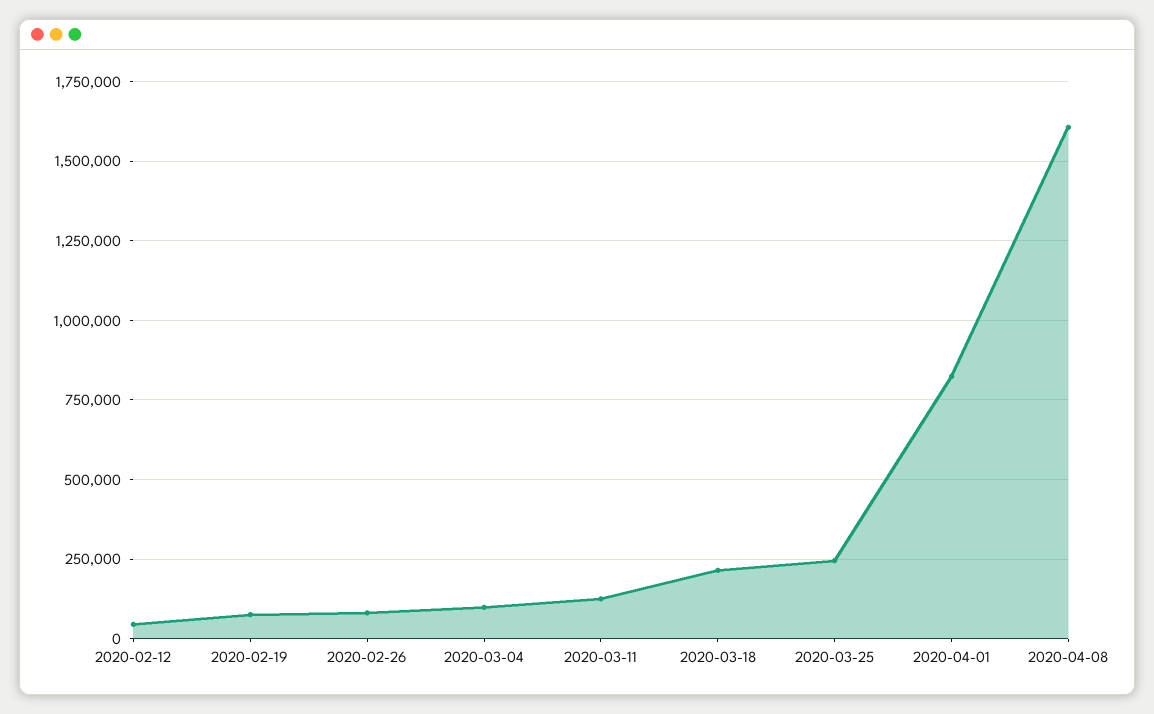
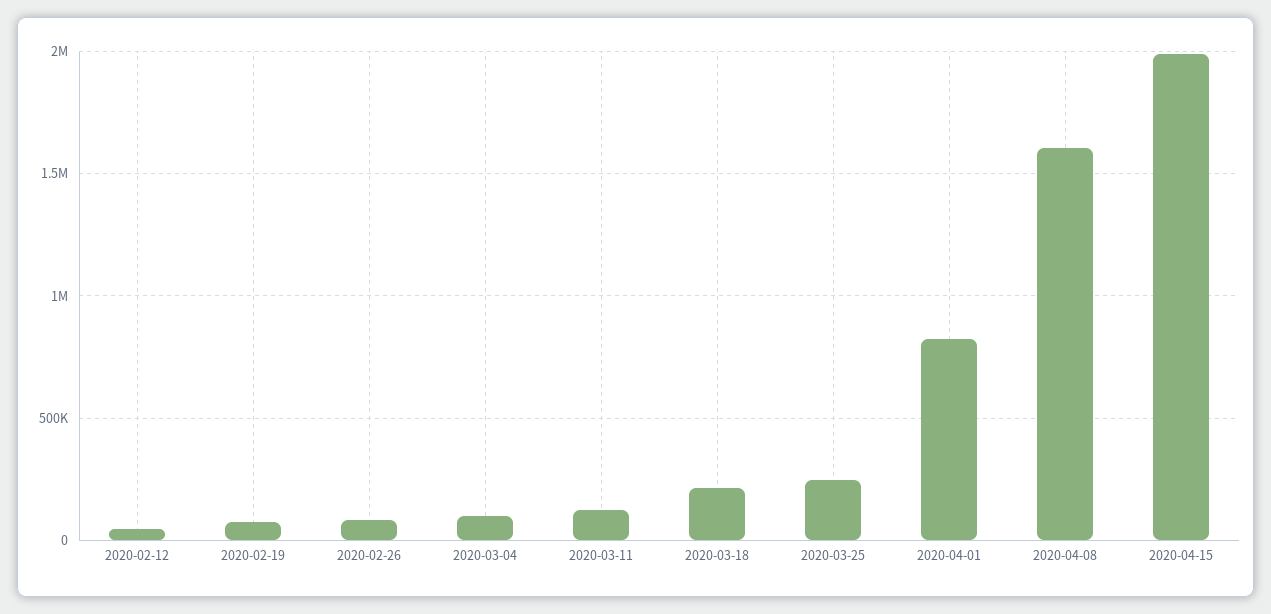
2020-04-15: none -> 2000000

